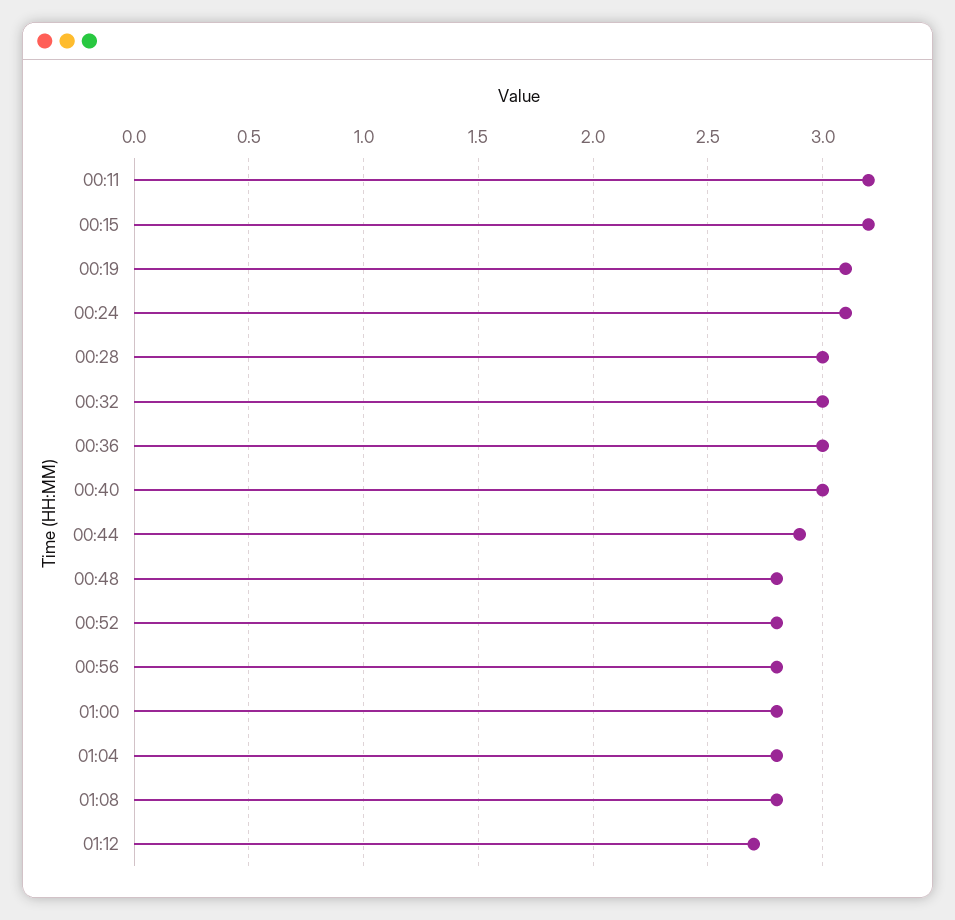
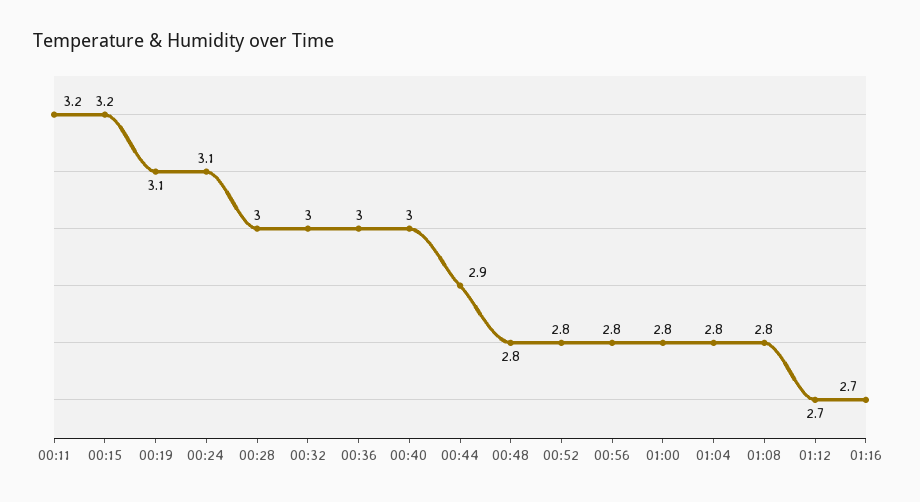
01:16: none -> 2.7

